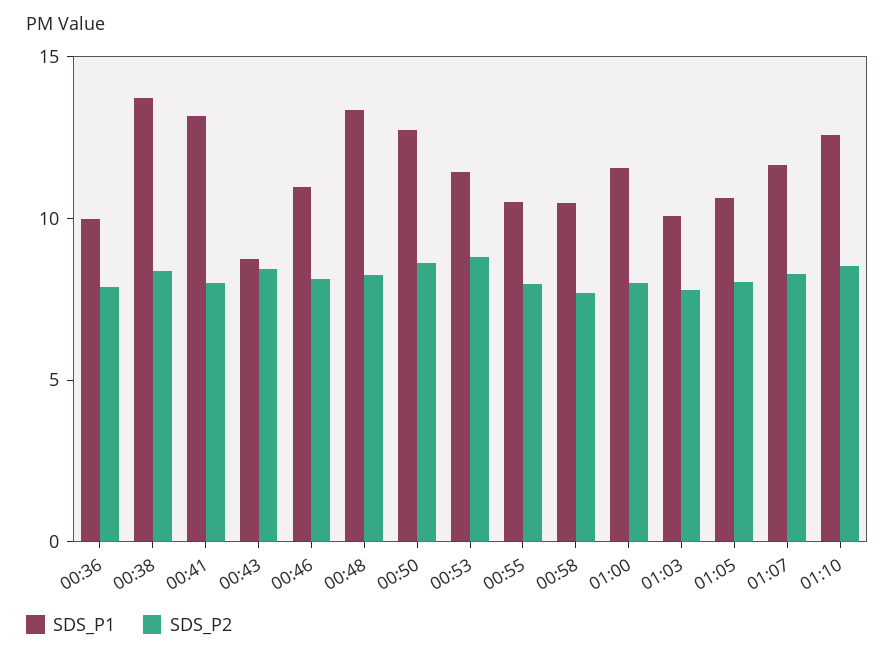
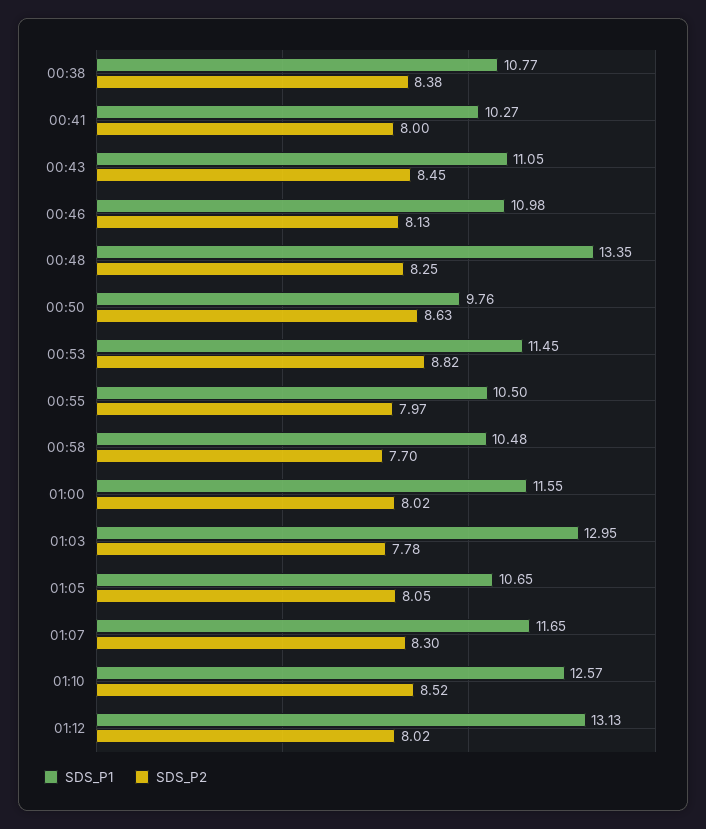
SDS_P1, 00:36: 10 -> none
SDS_P2, 00:36: 8 -> none
SDS_P1, 00:38: 14 -> 10.77
SDS_P1, 00:41: 13 -> 10.27
SDS_P1, 00:43: 9 -> 11.05
SDS_P1, 00:50: 13 -> 9.76
SDS_P1, 01:03: 10 -> 12.95
SDS_P1, 01:12: none -> 13.13
SDS_P2, 01:12: none -> 8.02

